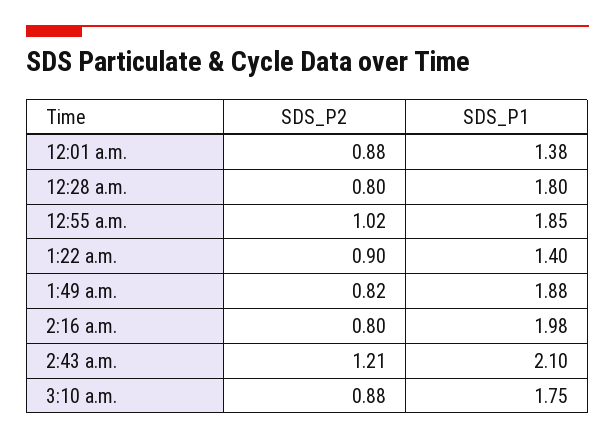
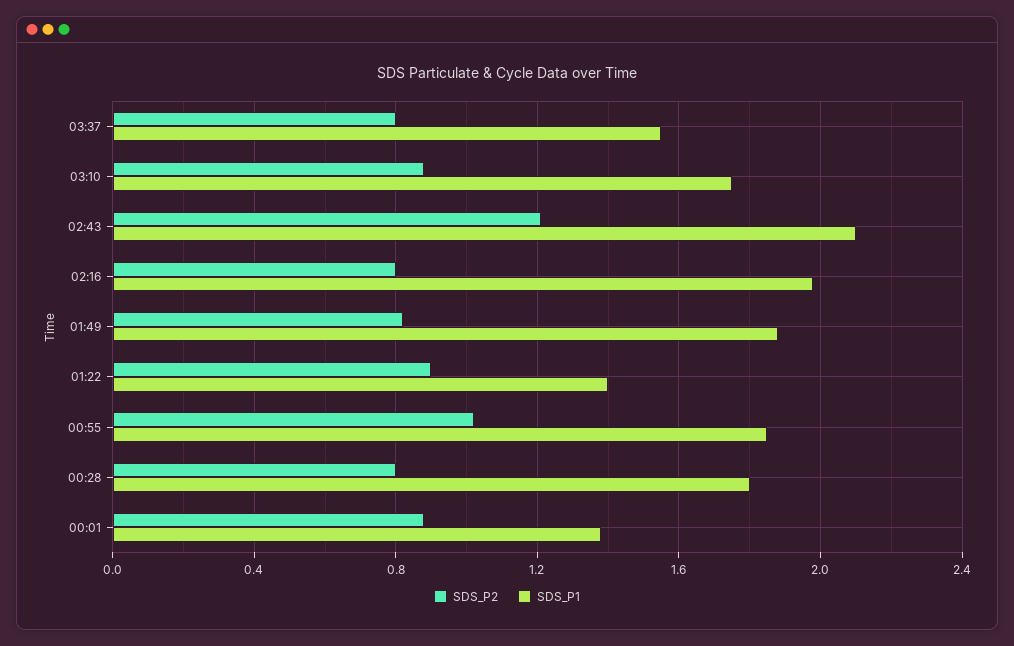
SDS_P2, 03:37: none -> 0.8
SDS_P1, 03:37: none -> 1.55

